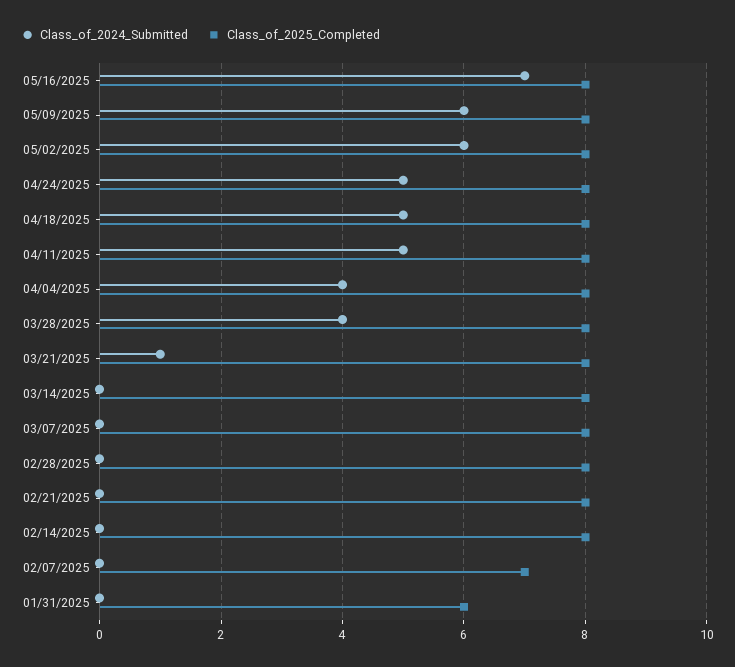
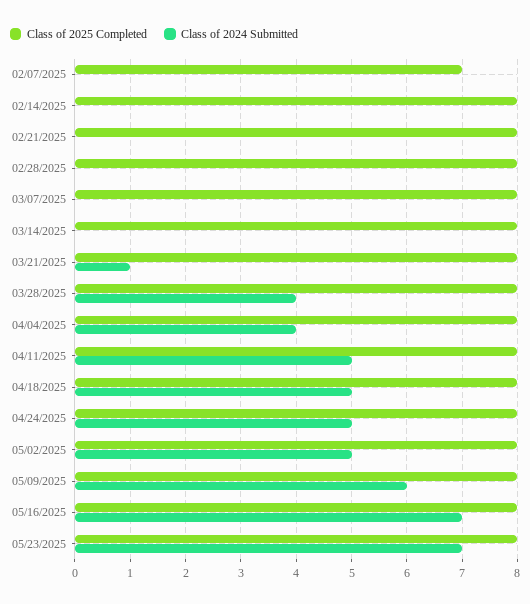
Class_of_2024_Submitted, 05/02/2025: 6 -> 5
Class_of_2024_Submitted, 01/31/2025: 0 -> none
Class_of_2025_Completed, 01/31/2025: 6 -> none
Class_of_2025_Completed, 05/23/2025: none -> 8
Class_of_2024_Submitted, 05/23/2025: none -> 7

